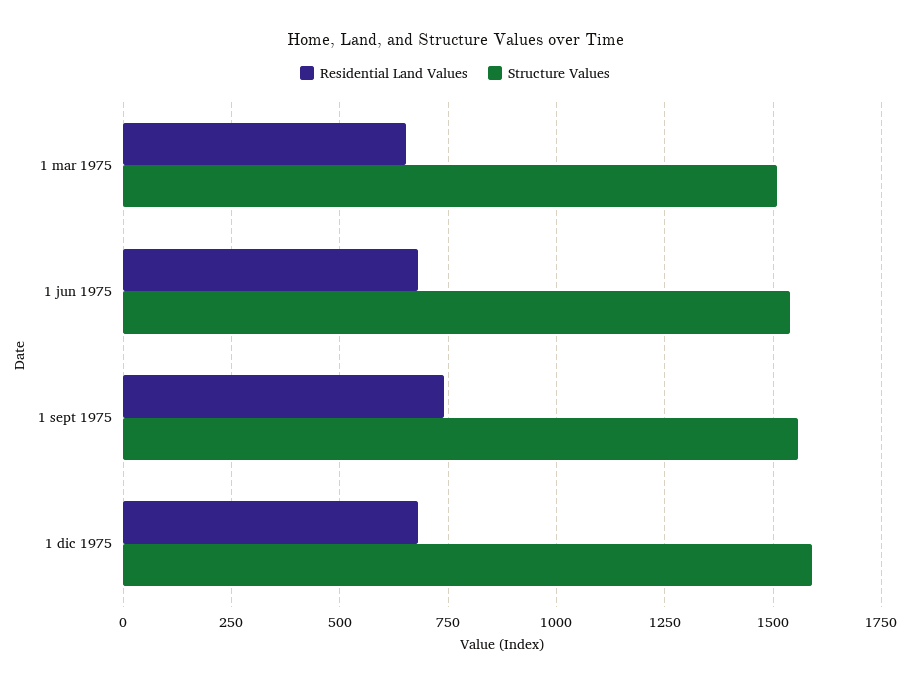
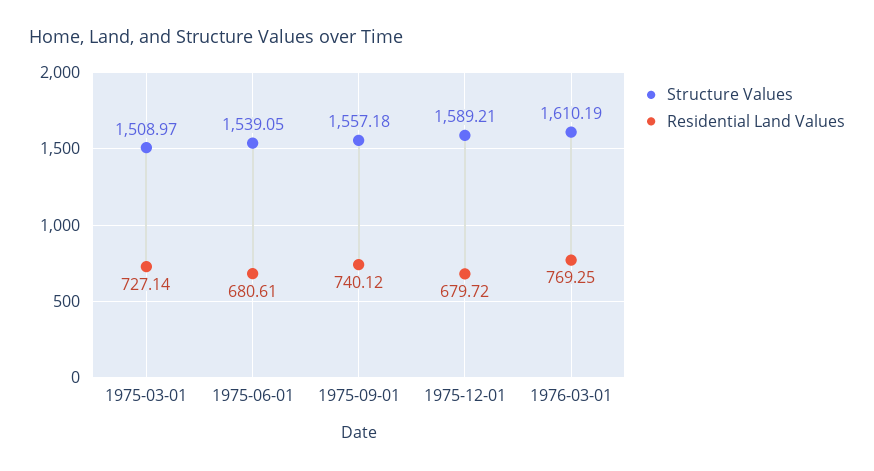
Residential Land Values, 1 mar 1975: 650 -> 727.14
Structure Values, 1976-03-01: none -> 1610.19
Residential Land Values, 1976-03-01: none -> 769.25

